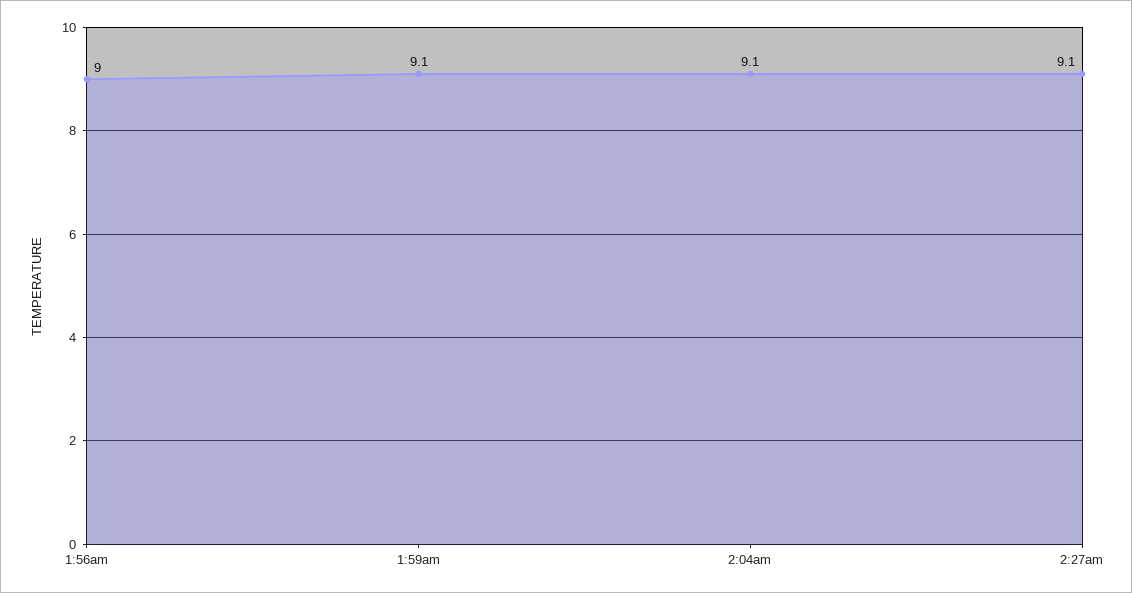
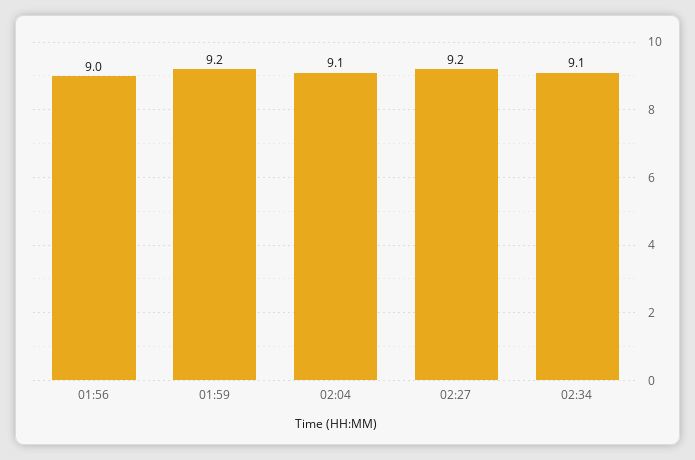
1:59am: 9.1 -> 9.2
2:27am: 9.1 -> 9.2
02:34: none -> 9.1

